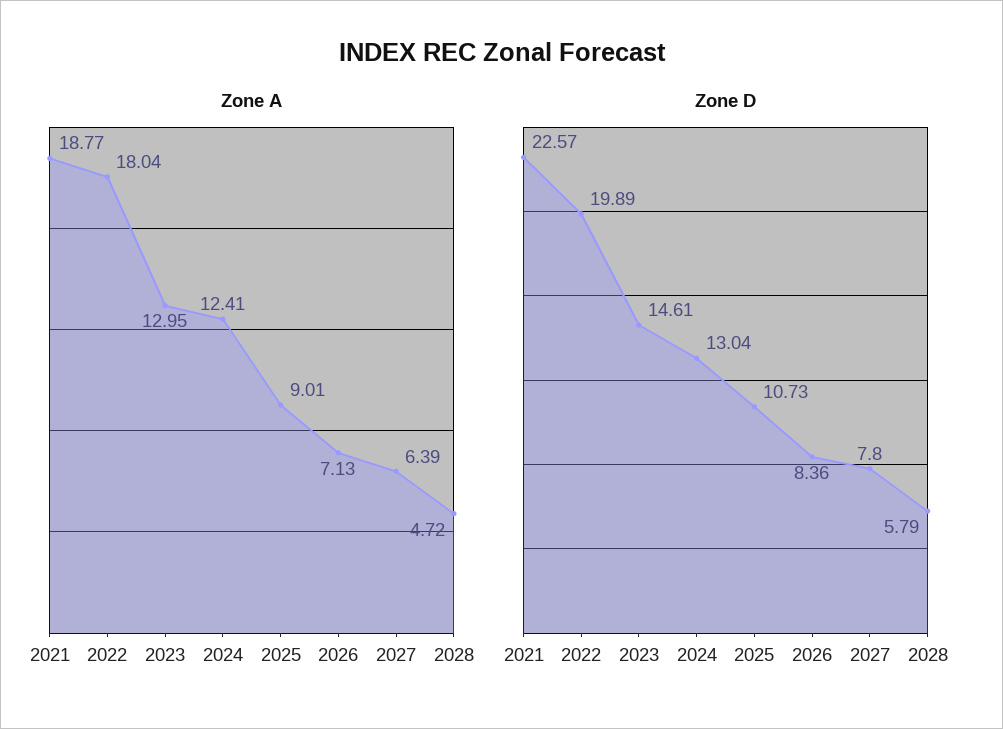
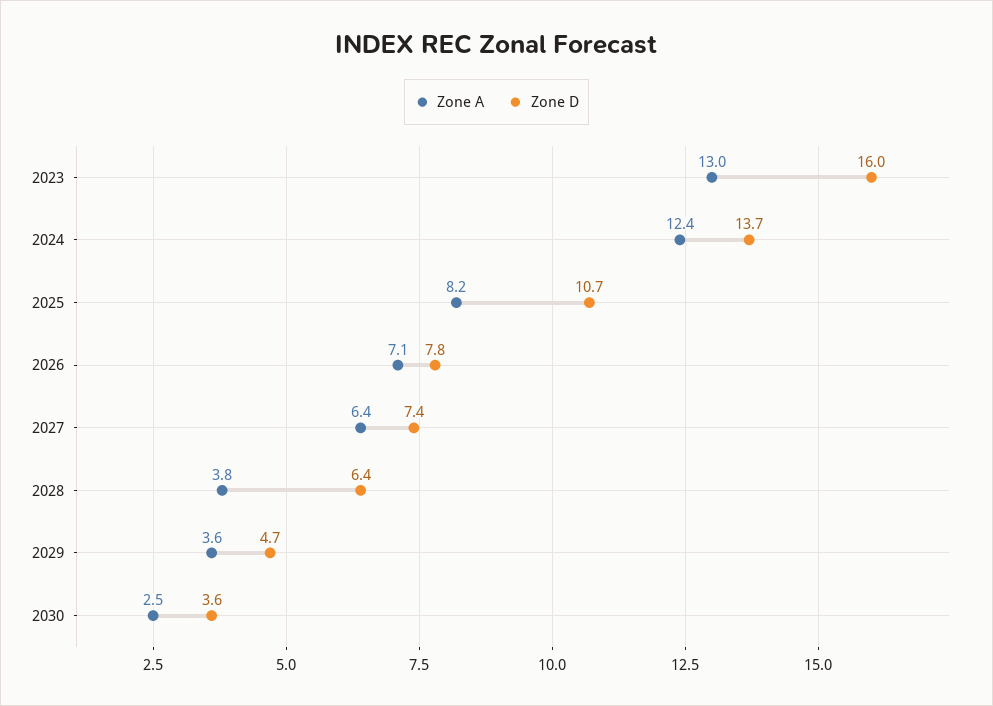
Zone A, 2021: 18.77 -> none
Zone A, 2022: 18.04 -> none
Zone A, 2025: 9.01 -> 8.2
Zone A, 2028: 4.72 -> 3.8
Zone D, 2021: 22.57 -> none
Zone D, 2022: 19.89 -> none
Zone D, 2023: 14.61 -> 16
Zone D, 2024: 13.04 -> 13.7
Zone D, 2026: 8.36 -> 7.8
Zone D, 2027: 7.8 -> 7.4
Zone D, 2028: 5.79 -> 6.4
Zone A, 2029: none -> 3.6
Zone D, 2029: none -> 4.7
Zone A, 2030: none -> 2.5
Zone D, 2030: none -> 3.6

